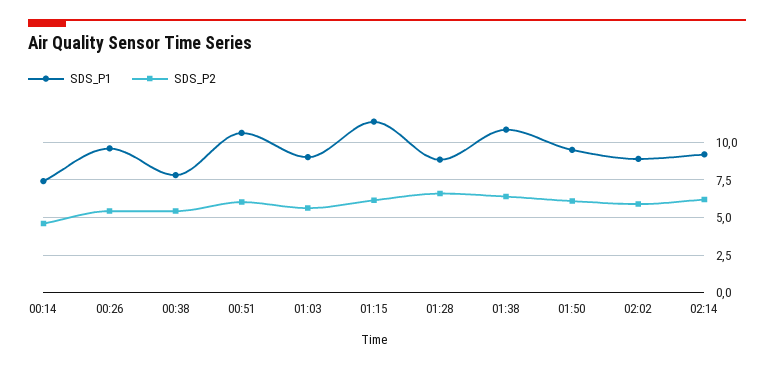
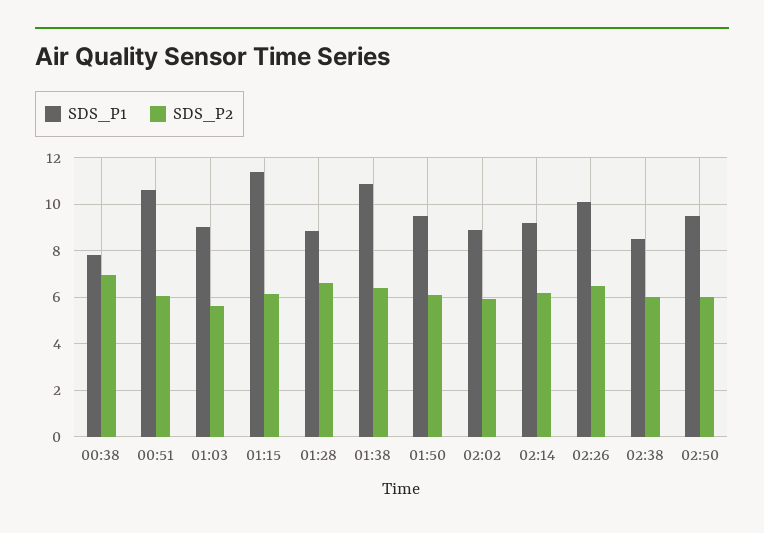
SDS_P1, 00:14: 7.5 -> none
SDS_P2, 00:14: 4.5 -> none
SDS_P1, 00:26: 9.5 -> none
SDS_P2, 00:26: 5.5 -> none
SDS_P2, 00:38: 5.5 -> 7
SDS_P1, 02:26: none -> 10
SDS_P2, 02:26: none -> 6.5
SDS_P1, 02:38: none -> 8.5
SDS_P2, 02:38: none -> 6
SDS_P1, 02:50: none -> 9.5
SDS_P2, 02:50: none -> 6

